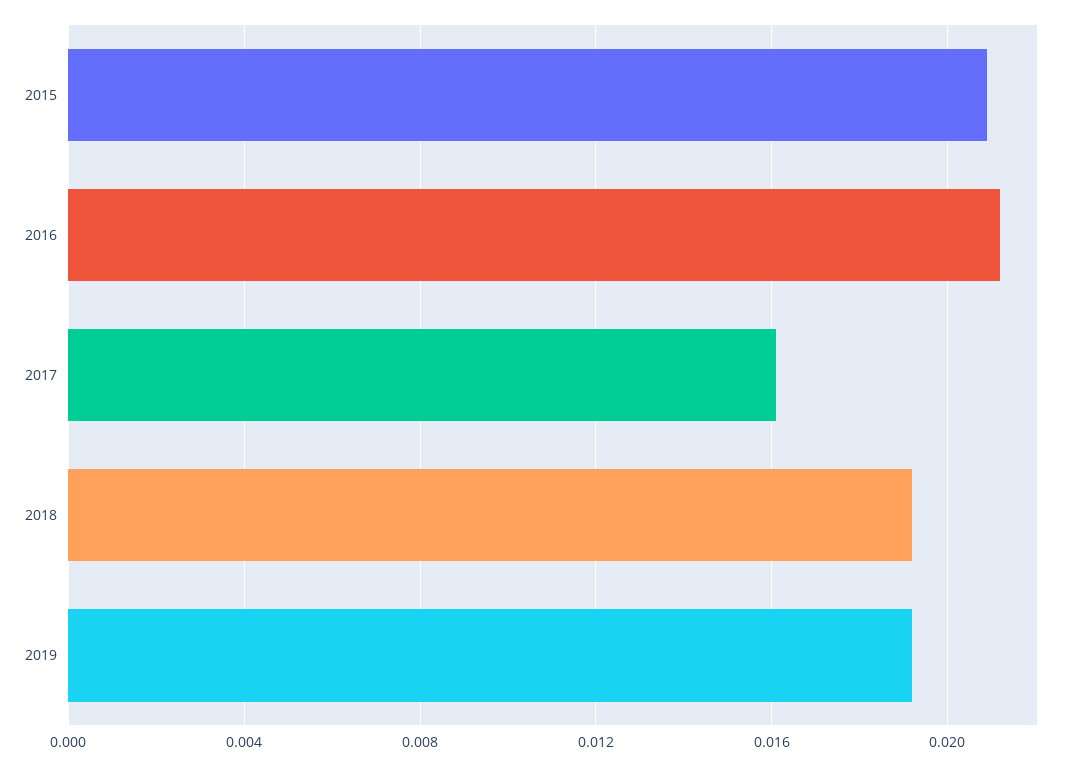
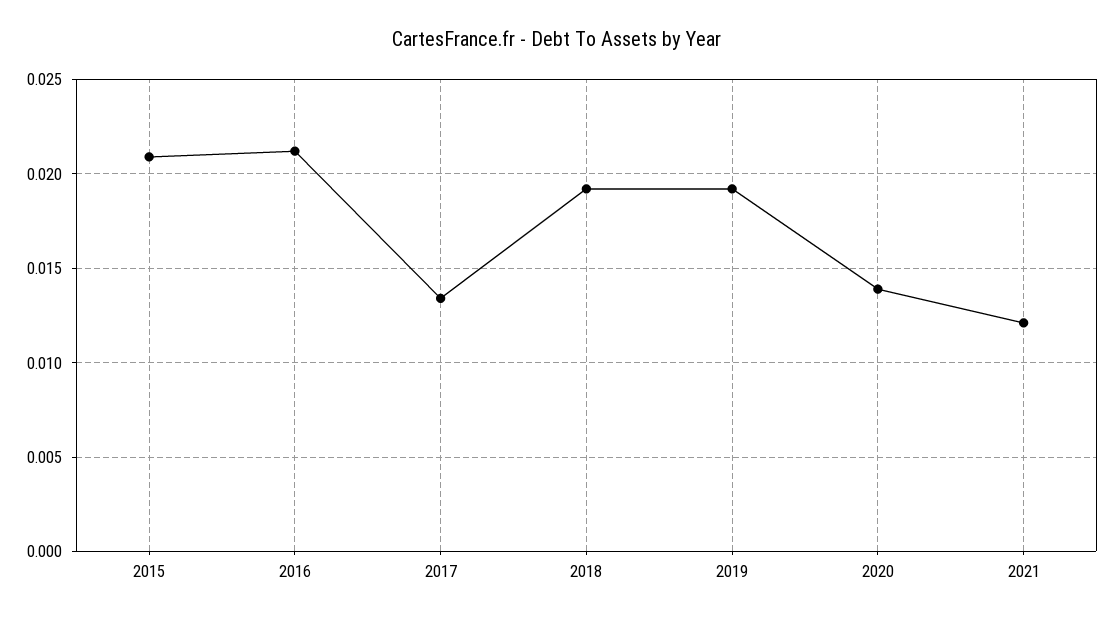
2017: 0.016 -> 0.0135
2020: none -> 0.014
2021: none -> 0.012

